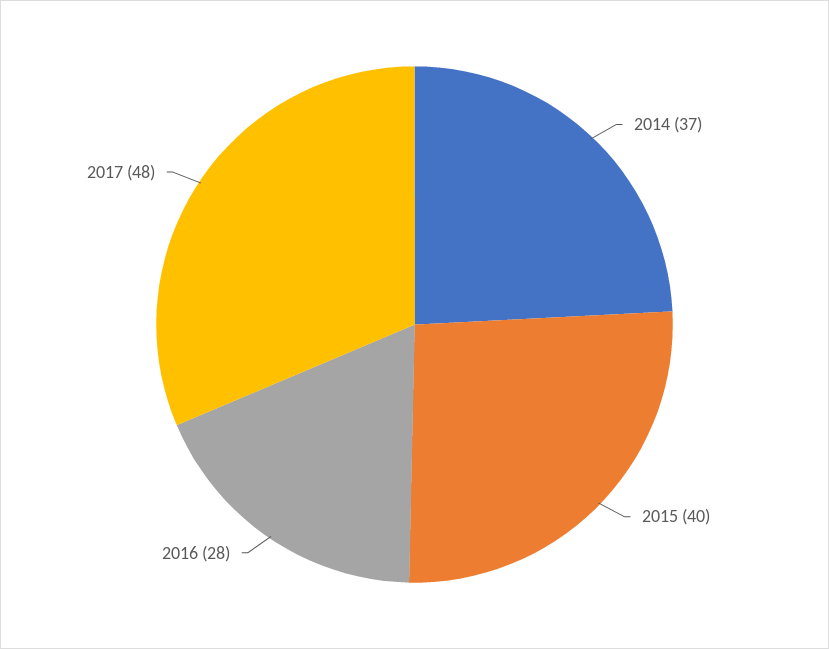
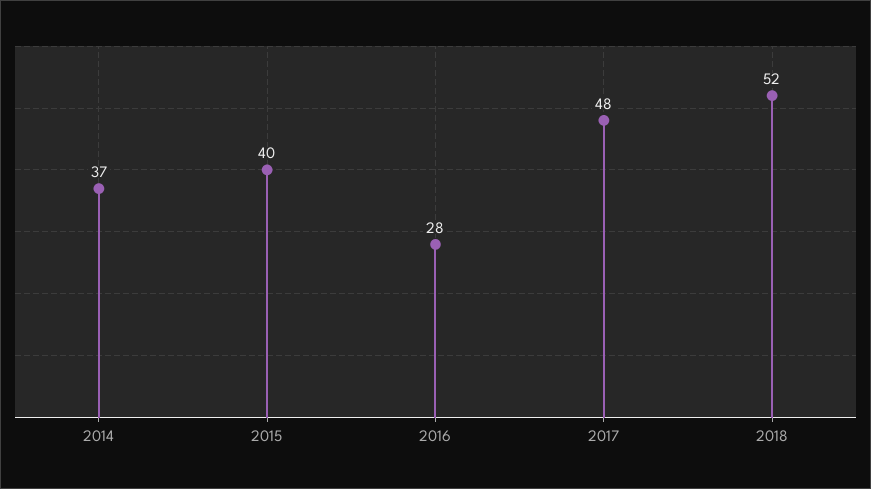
2018: none -> 52

